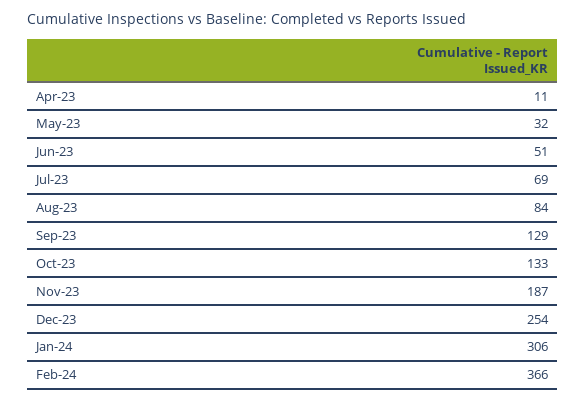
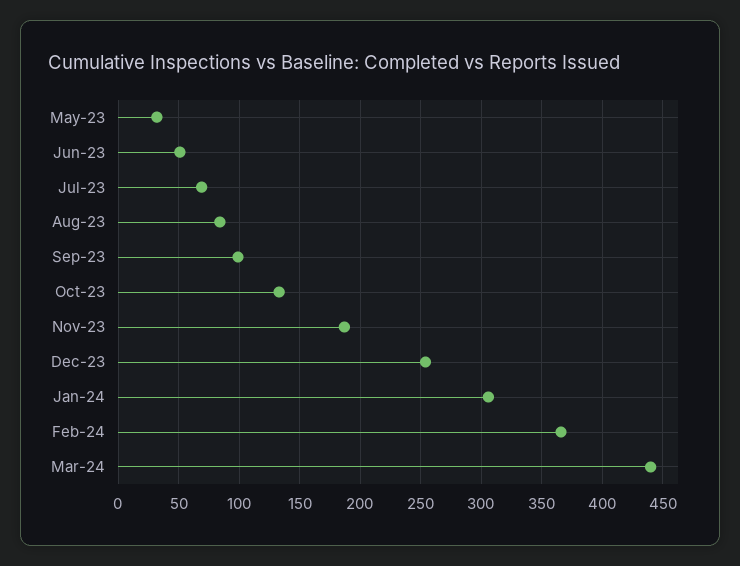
Apr-23: 11 -> none
Sep-23: 129 -> 100
Mar-24: none -> 440

